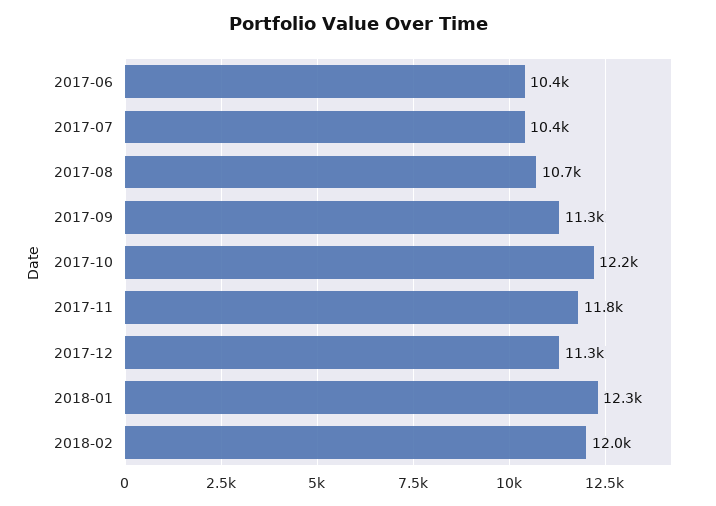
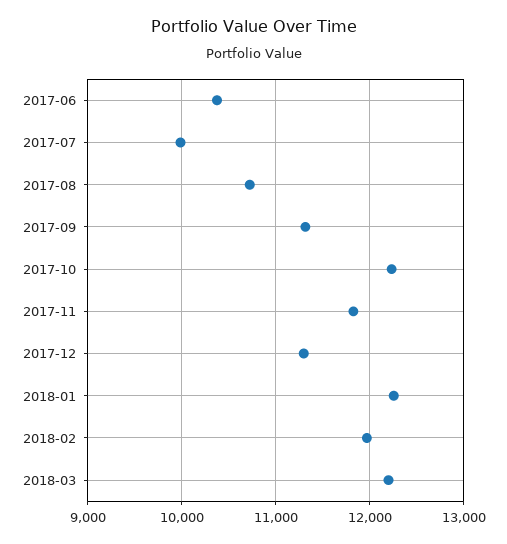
2017-07: 10400 -> 10000
2018-03: none -> 12200

